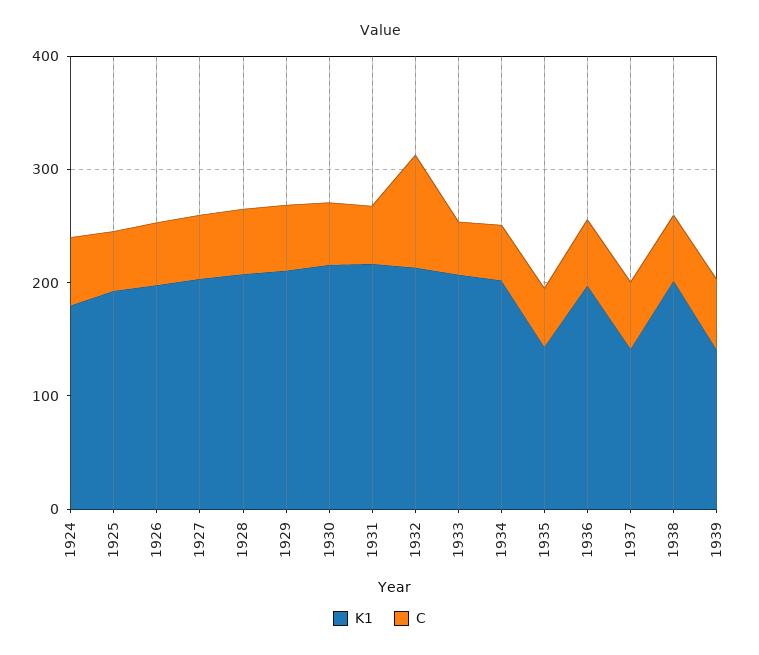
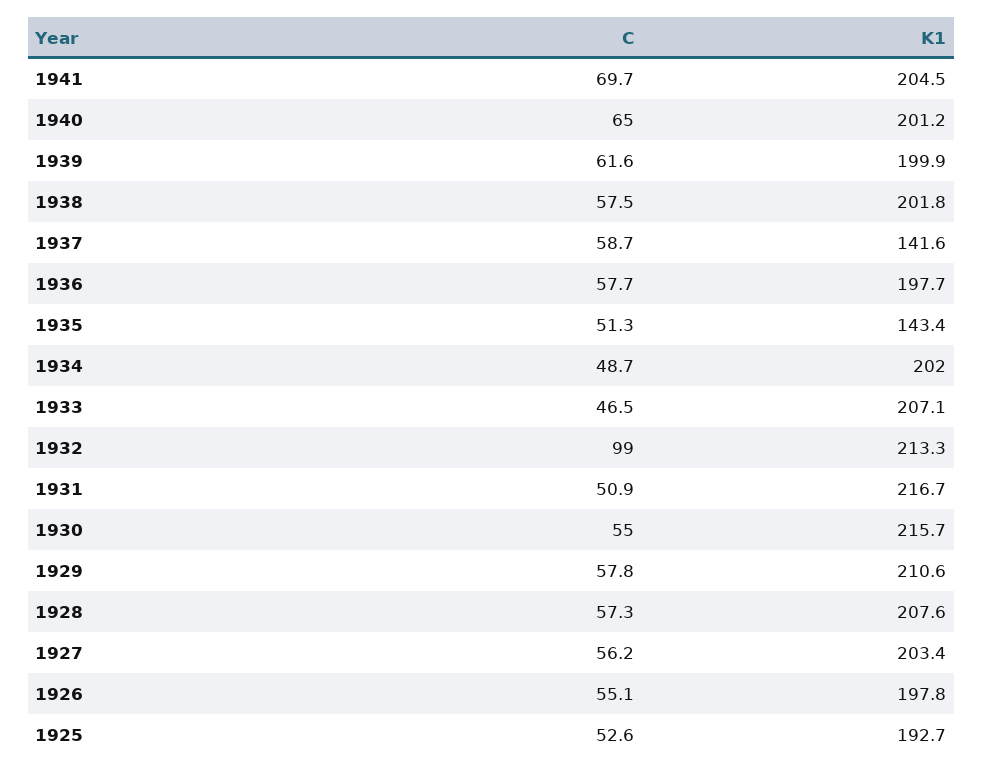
K1, 1924: 180 -> none
C, 1924: 60 -> none
K1, 1939: 140 -> 199.9
C, 1941: none -> 69.7
K1, 1941: none -> 204.5
C, 1940: none -> 65
K1, 1940: none -> 201.2

